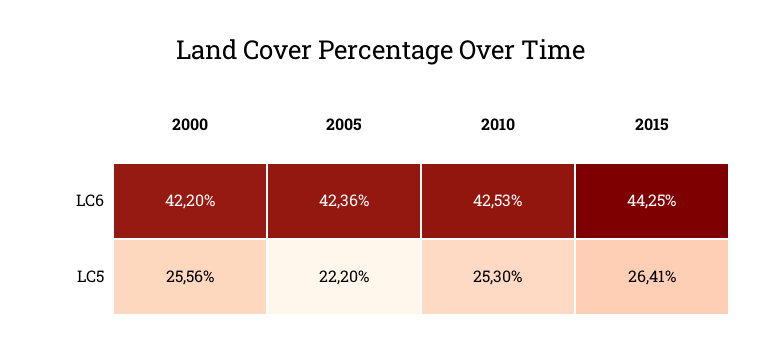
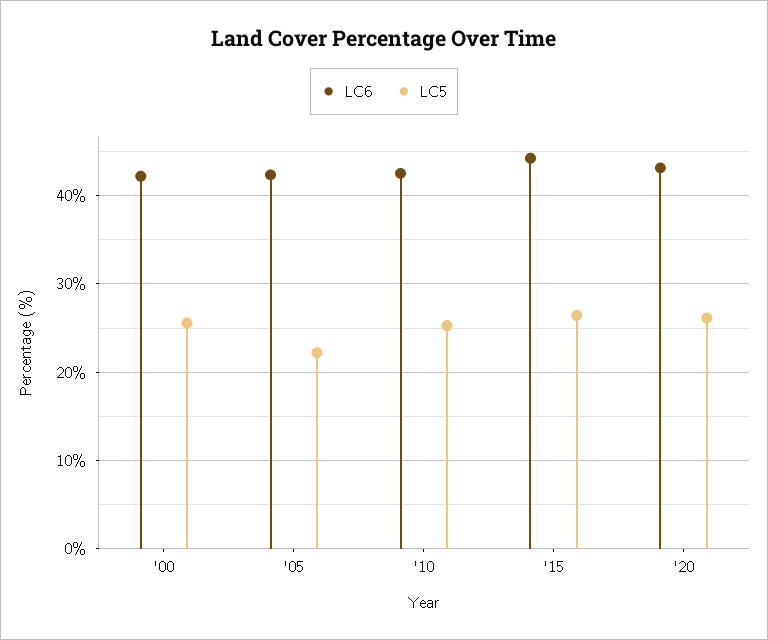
LC6, '20: none -> 43
LC5, '20: none -> 26

